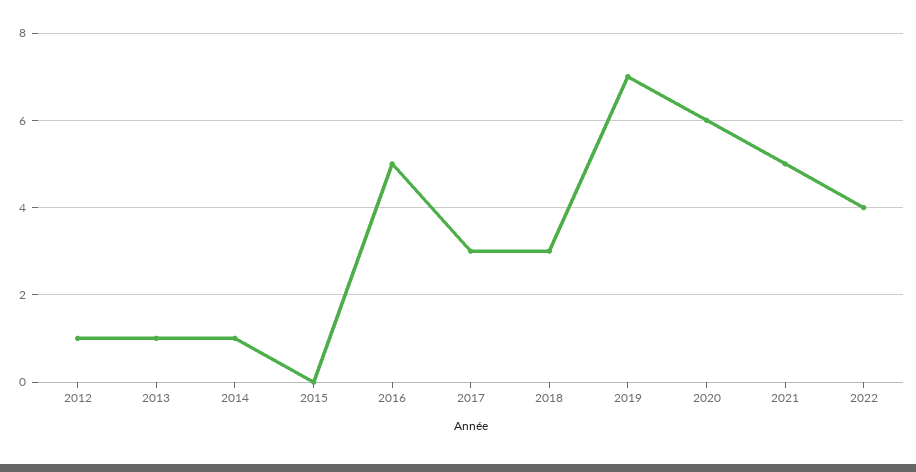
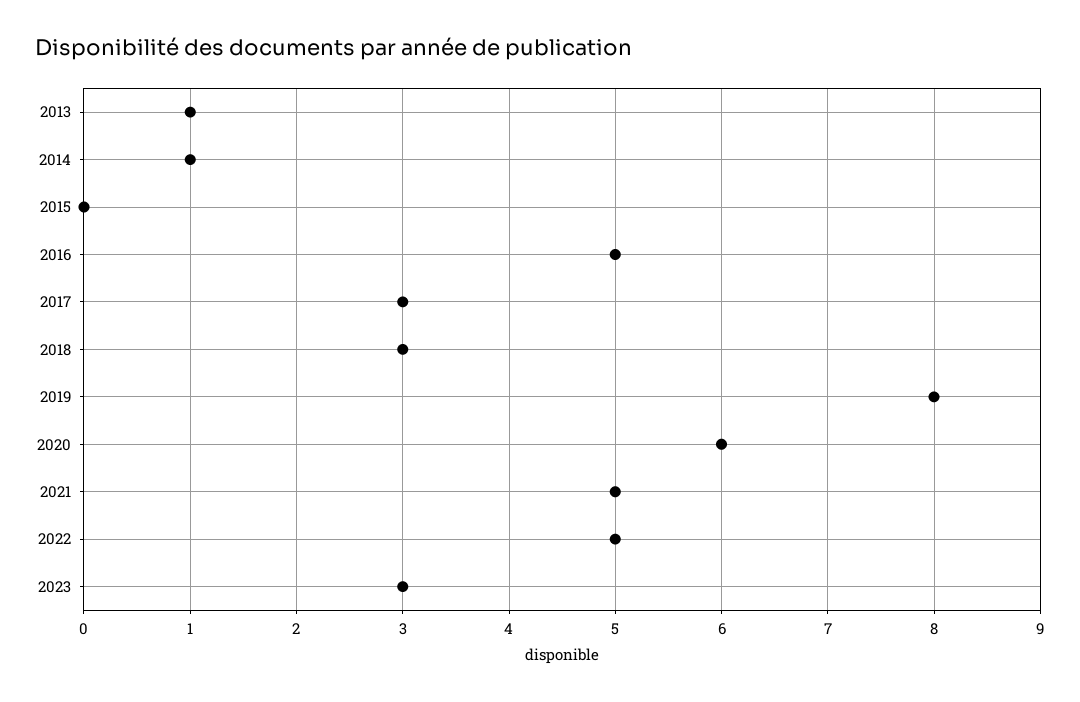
2012: 1 -> none
2019: 7 -> 8
2022: 4 -> 5
2023: none -> 3

